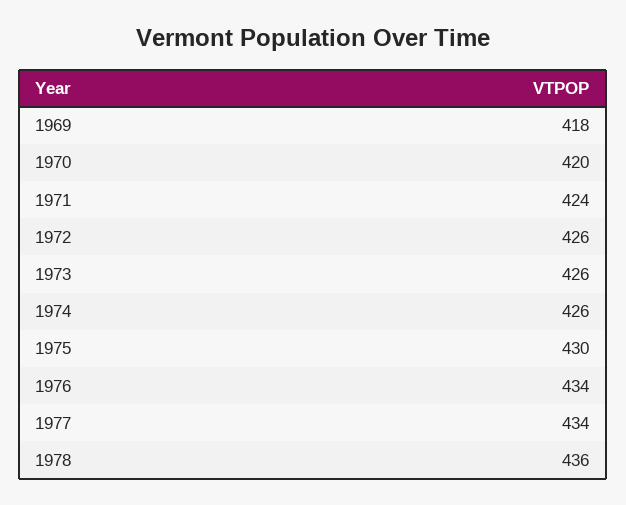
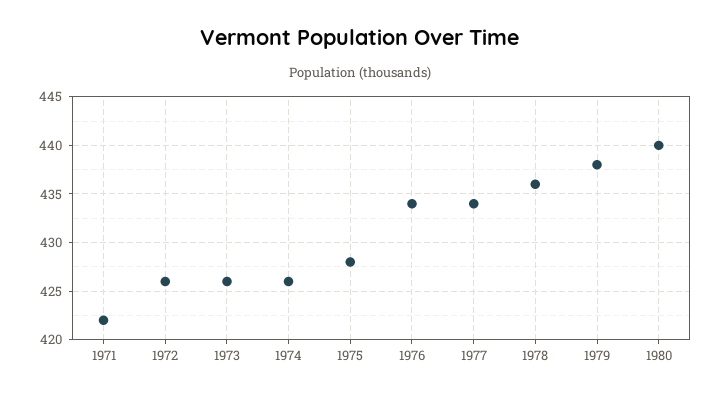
1969: 418 -> none
1970: 420 -> none
1971: 424 -> 422
1975: 430 -> 428
1979: none -> 438
1980: none -> 440

